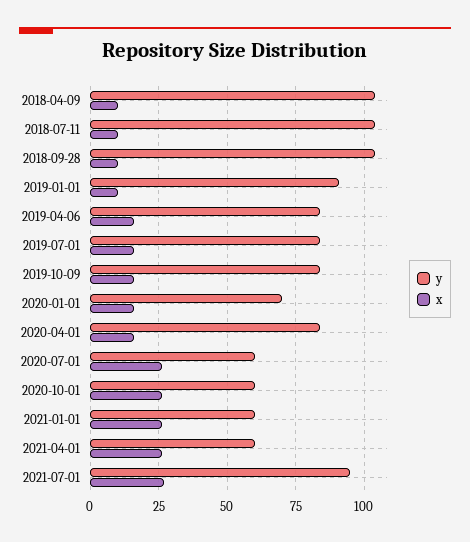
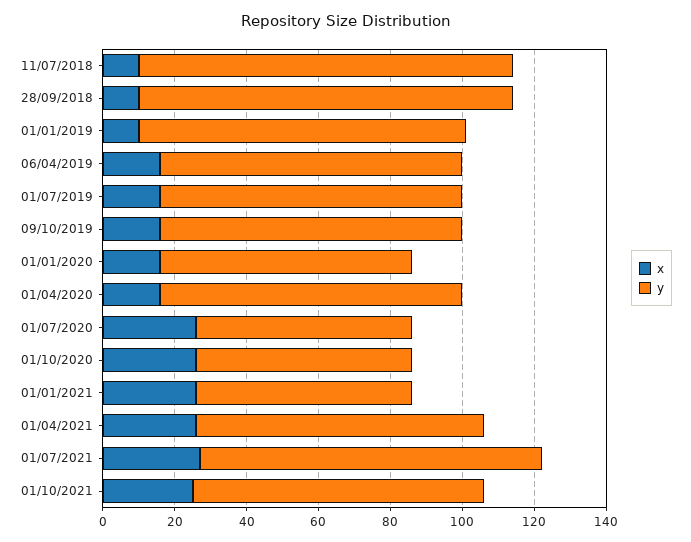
y, 2018-04-09: 105 -> none
x, 2018-04-09: 10 -> none
y, 2021-04-01: 60 -> 80
x, 01/10/2021: none -> 25
y, 01/10/2021: none -> 80

